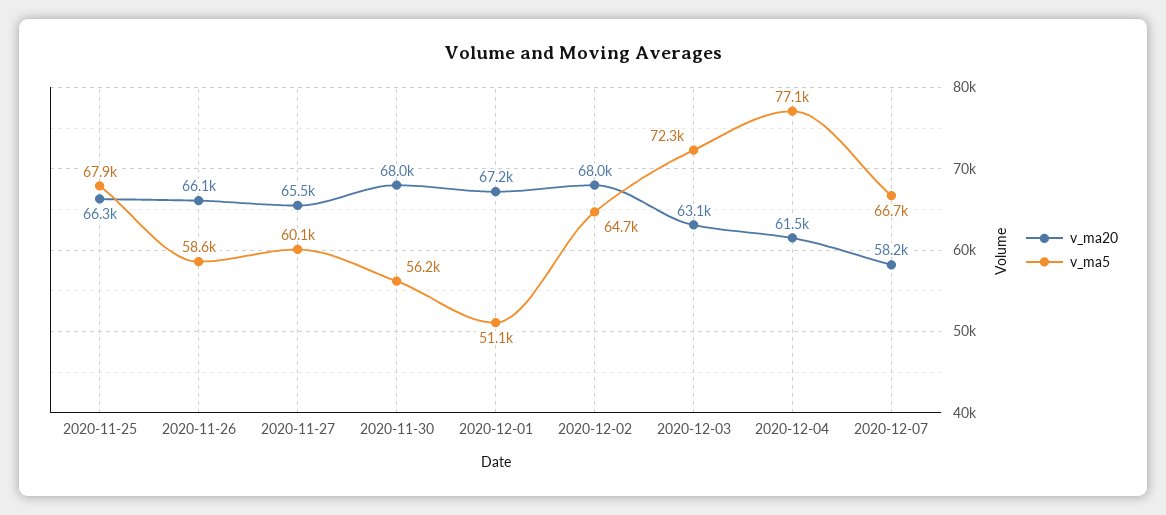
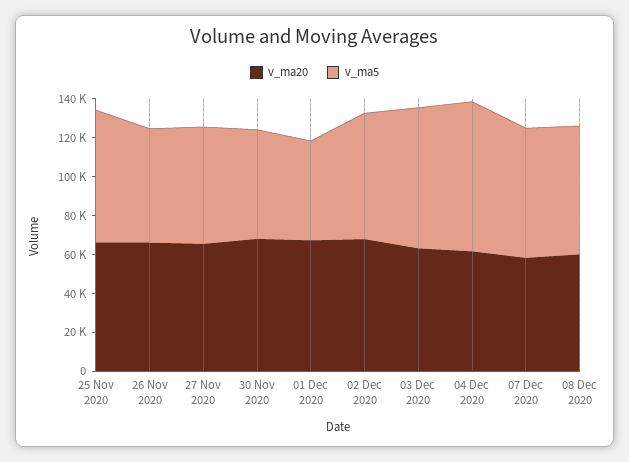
v_ma20, 08 Dec 2020: none -> 60000
v_ma5, 08 Dec 2020: none -> 65000

